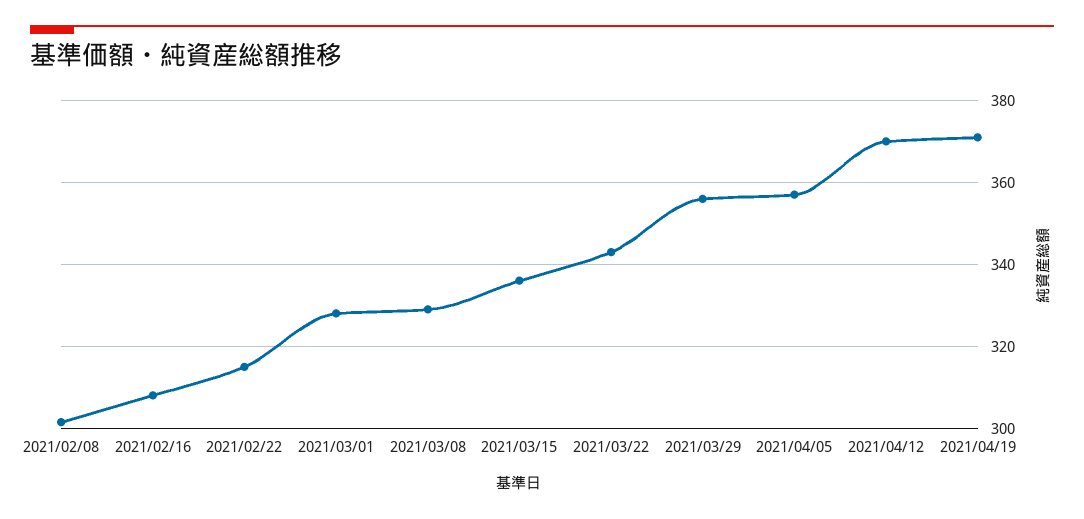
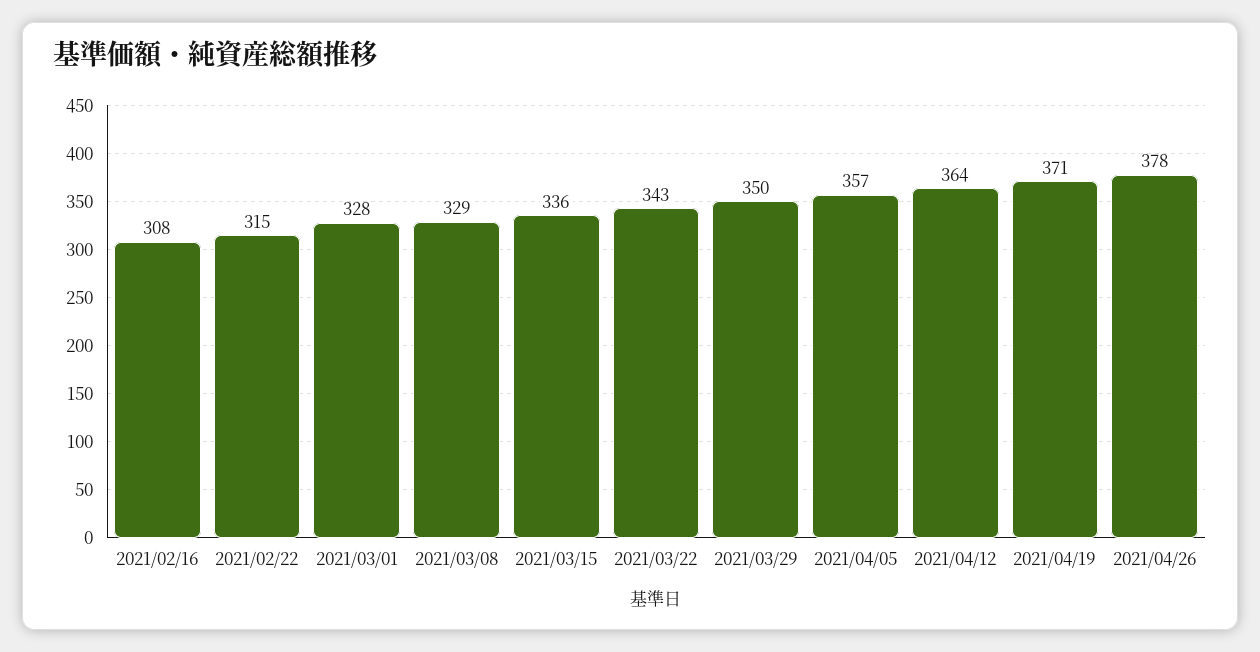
2021/02/08: 302 -> none
2021/03/29: 356 -> 350
2021/04/12: 370 -> 364
2021/04/26: none -> 378

